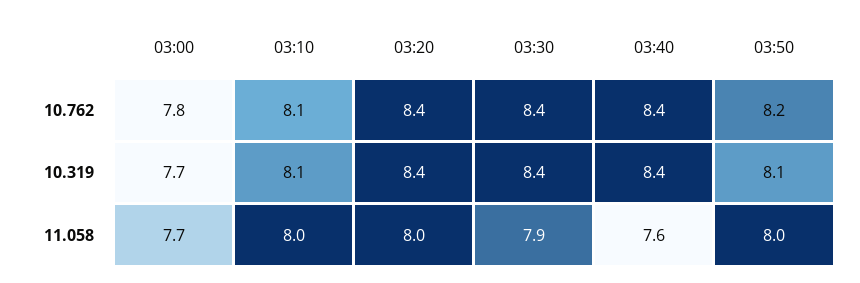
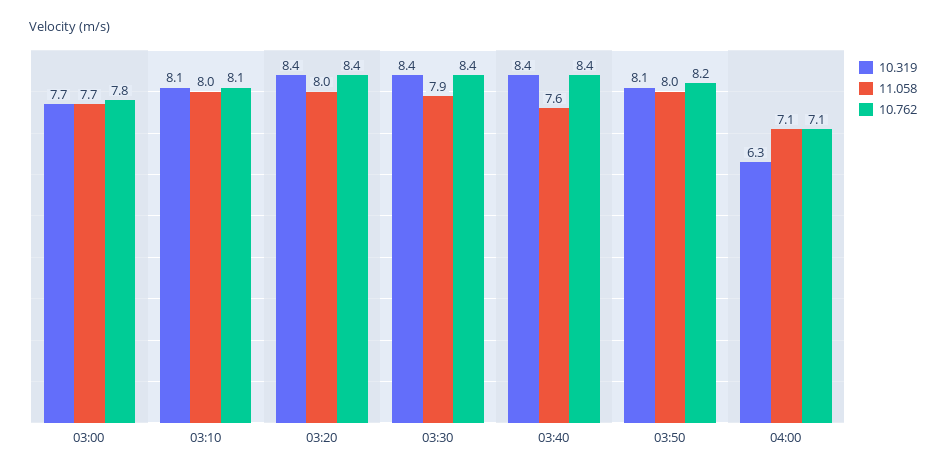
10.319, 04:00: none -> 6.3
11.058, 04:00: none -> 7.1
10.762, 04:00: none -> 7.1

